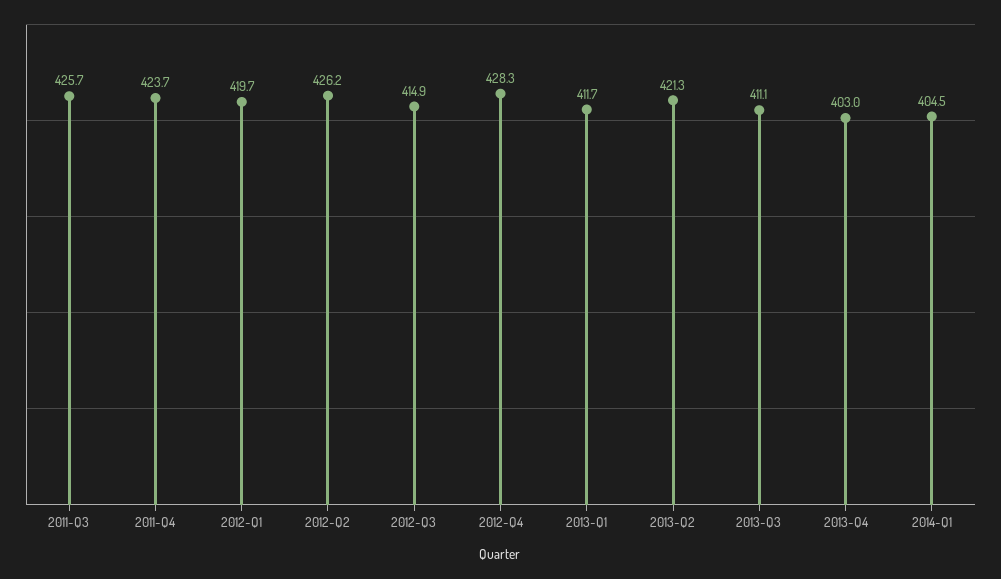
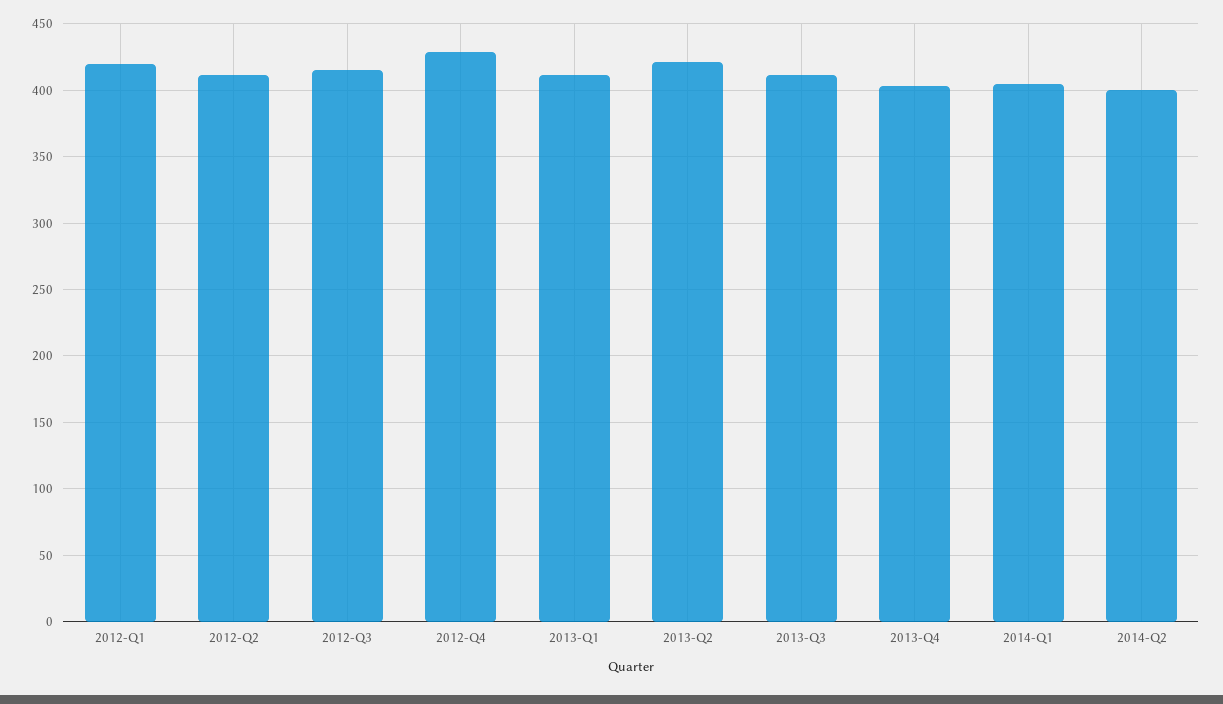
2011-Q3: 425.7 -> none
2011-Q4: 423.7 -> none
2012-Q2: 426.2 -> 410
2014-Q2: none -> 400

